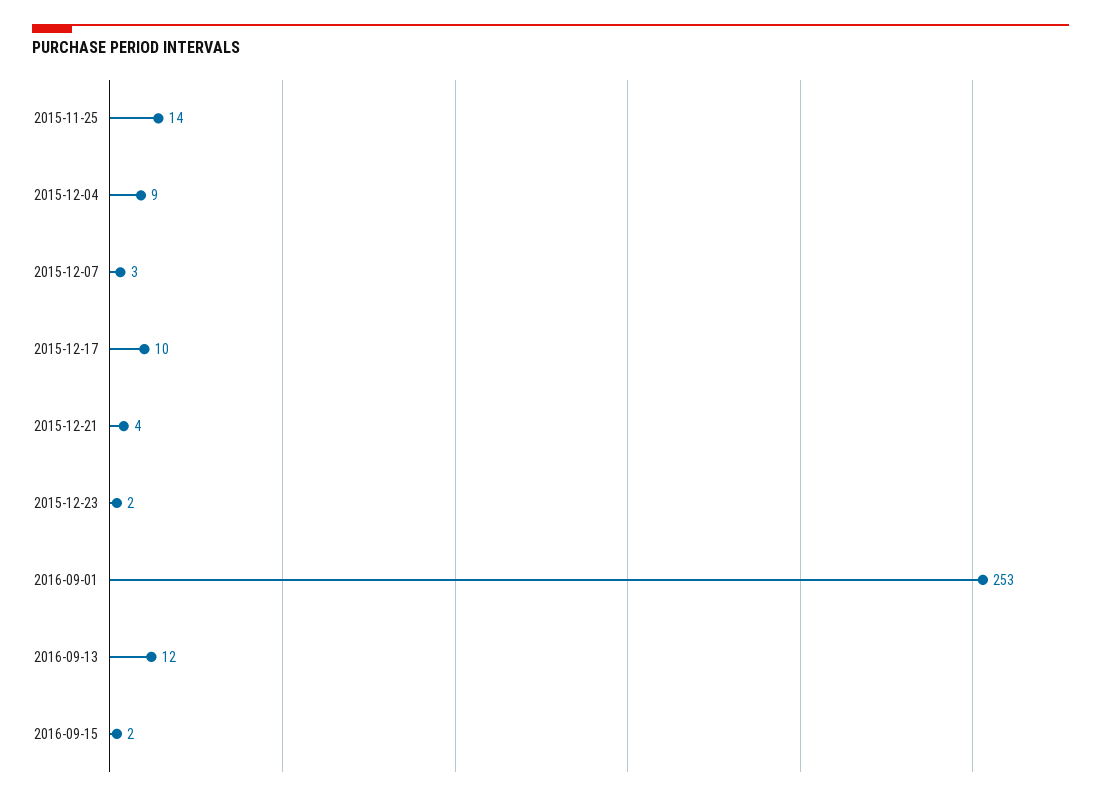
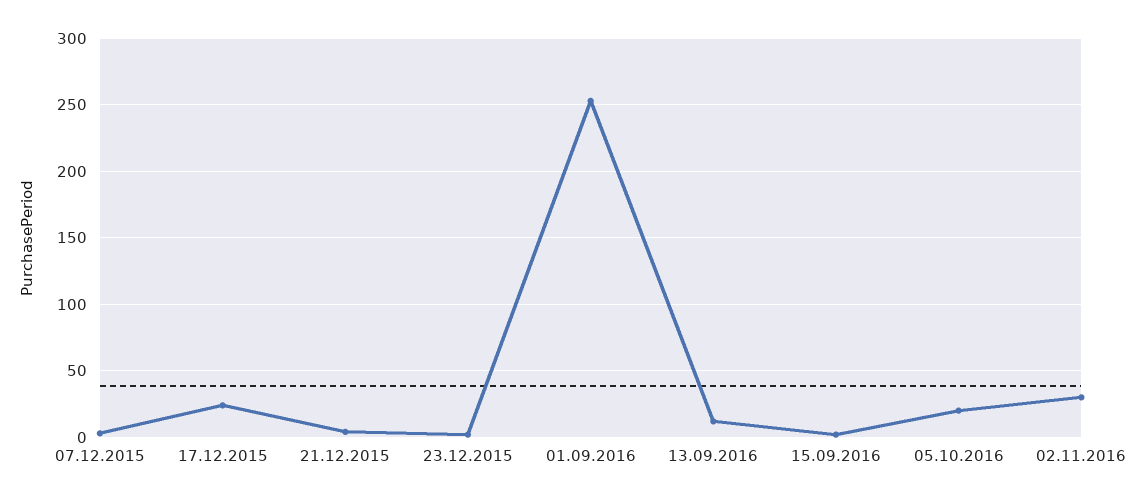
2015-11-25: 14 -> none
2015-12-04: 9 -> none
2015-12-17: 10 -> 25
05.10.2016: none -> 20
02.11.2016: none -> 30

